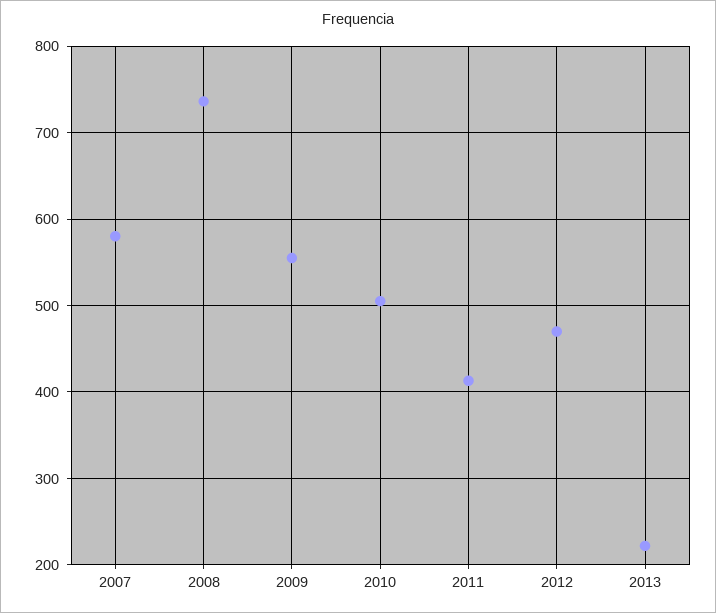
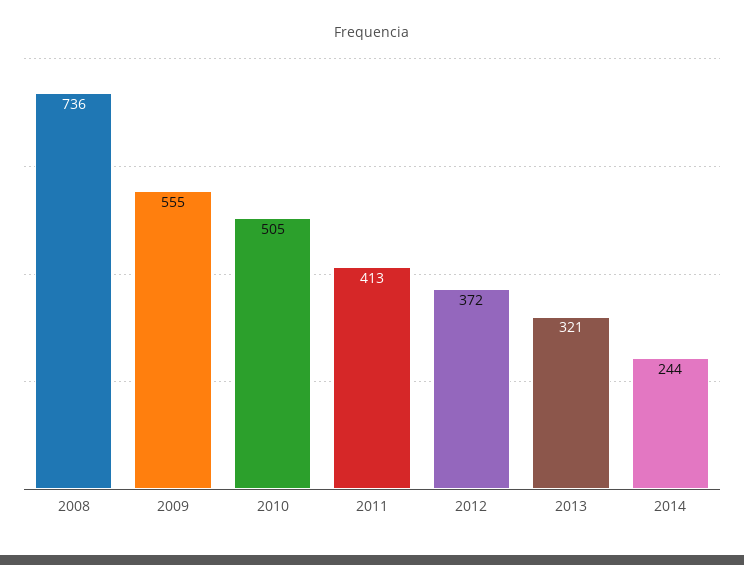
2007: 580 -> none
2012: 470 -> 372
2013: 220 -> 321
2014: none -> 244

